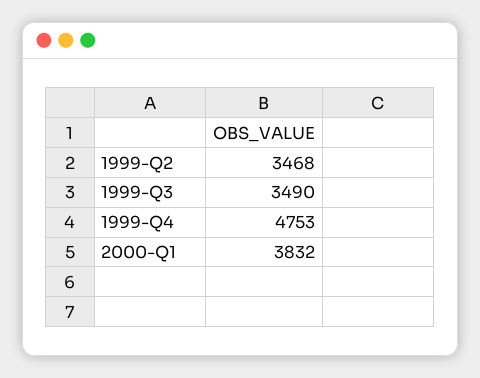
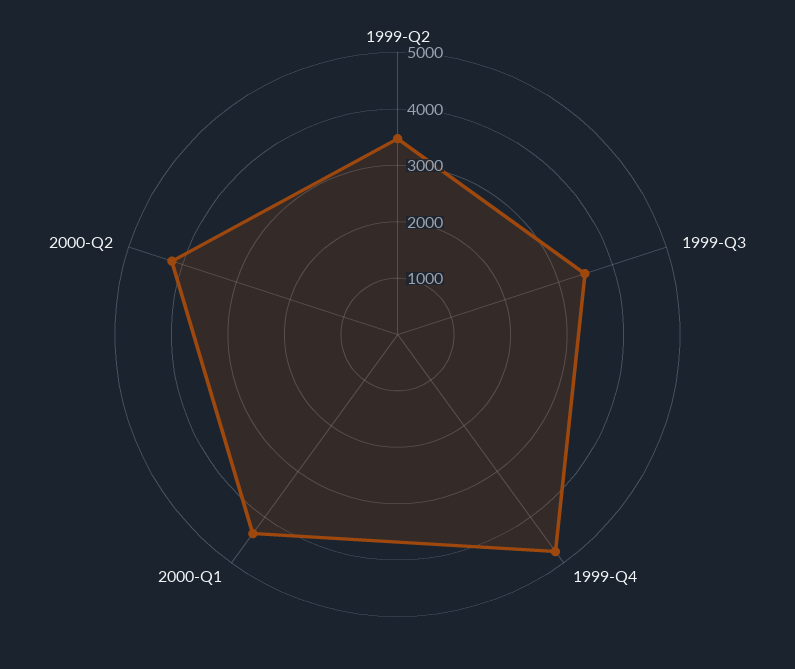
2000-Q1: 3832 -> 4400
2000-Q2: none -> 4200

